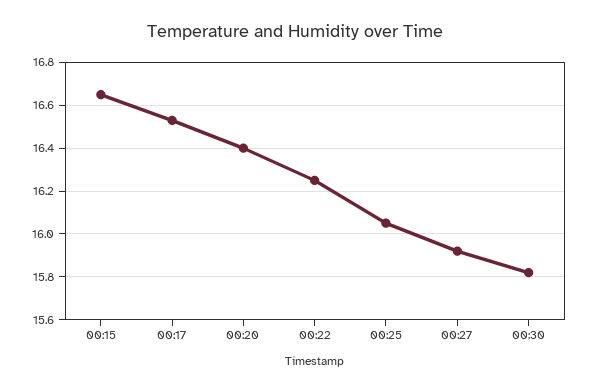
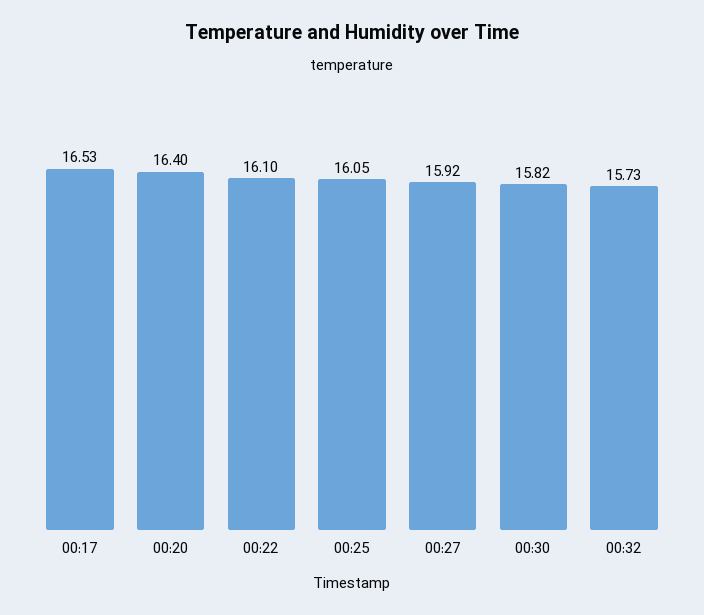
00:15: 16.65 -> none
00:22: 16.25 -> 16.1
00:32: none -> 15.73

